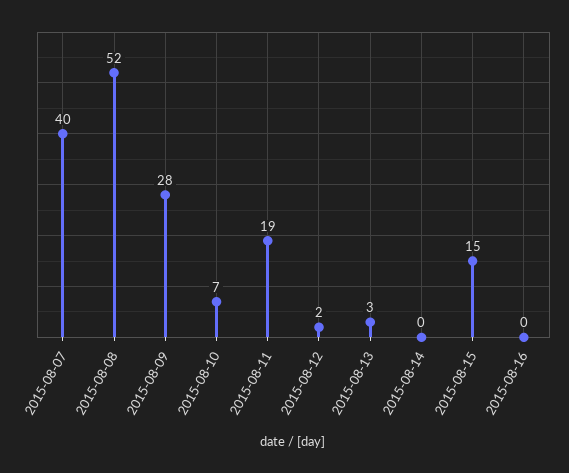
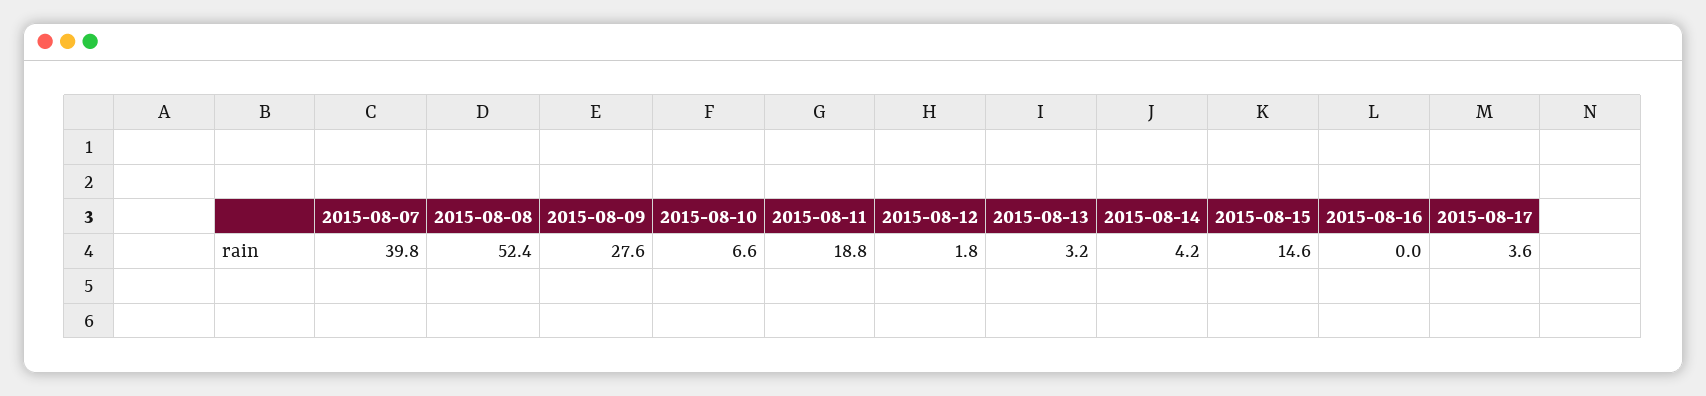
2015-08-14: 0 -> 4.2
2015-08-17: none -> 3.6

